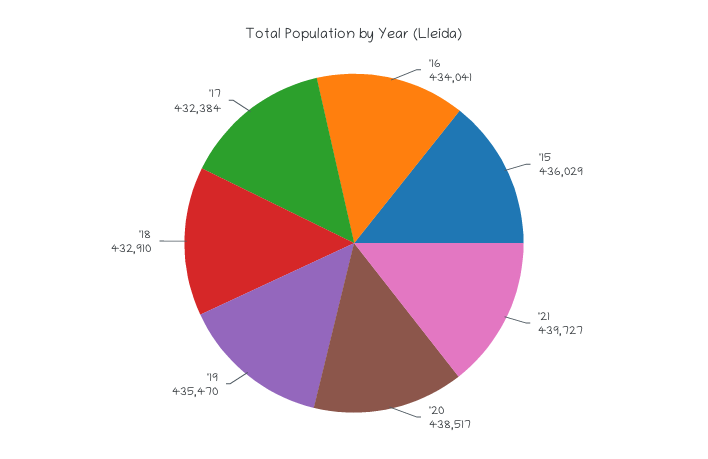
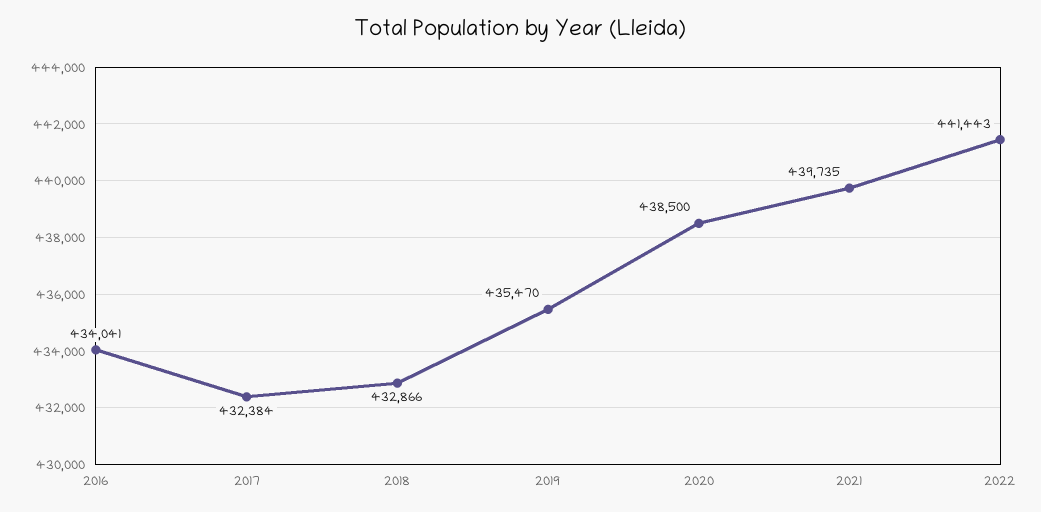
'15: 436029 -> none
'21: 439727 -> 439735
'20: 438517 -> 438500
'18: 432910 -> 432866
2022: none -> 441443

